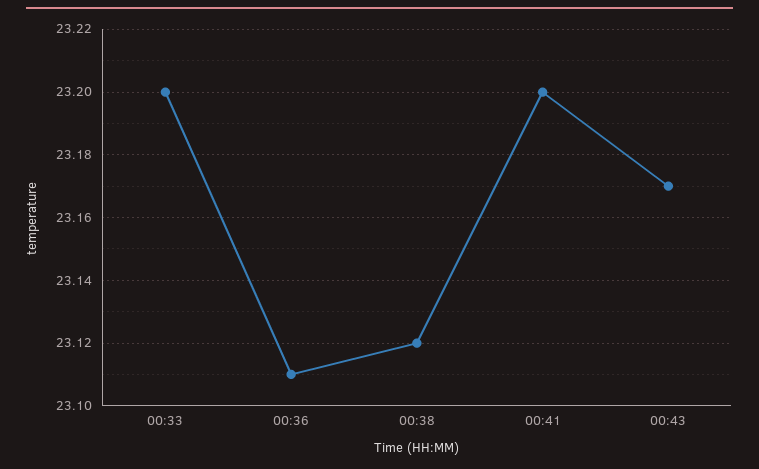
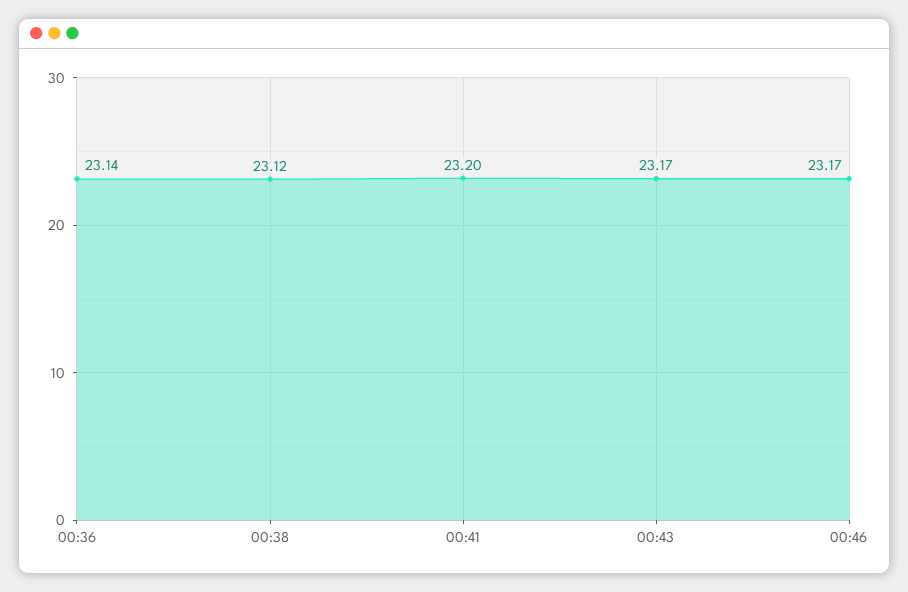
00:33: 23.2 -> none
00:36: 23.11 -> 23.14
00:46: none -> 23.17

